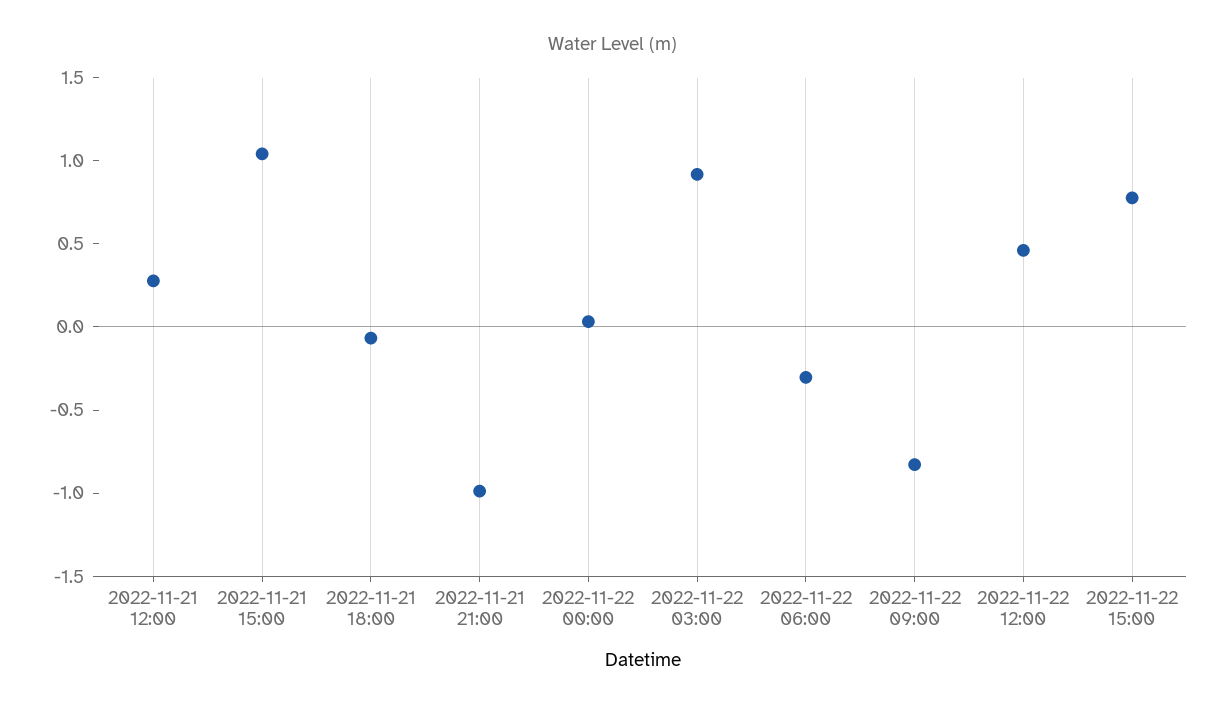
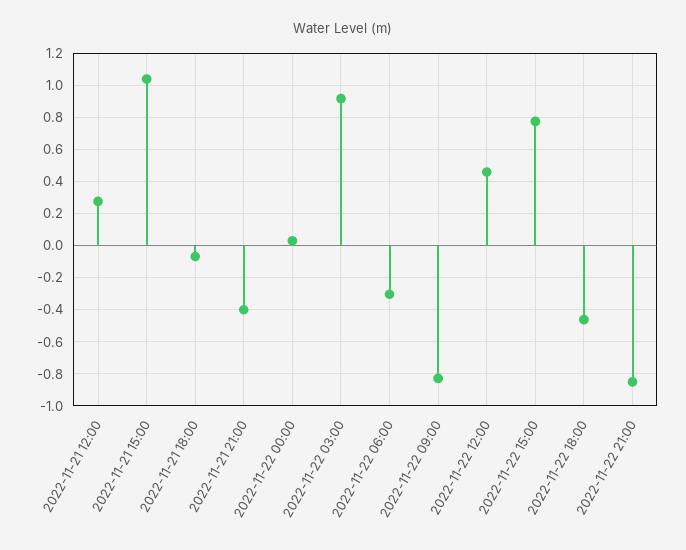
2022-11-21 21:00: -1 -> -0.4
2022-11-22 18:00: none -> -0.45
2022-11-22 21:00: none -> -0.85

